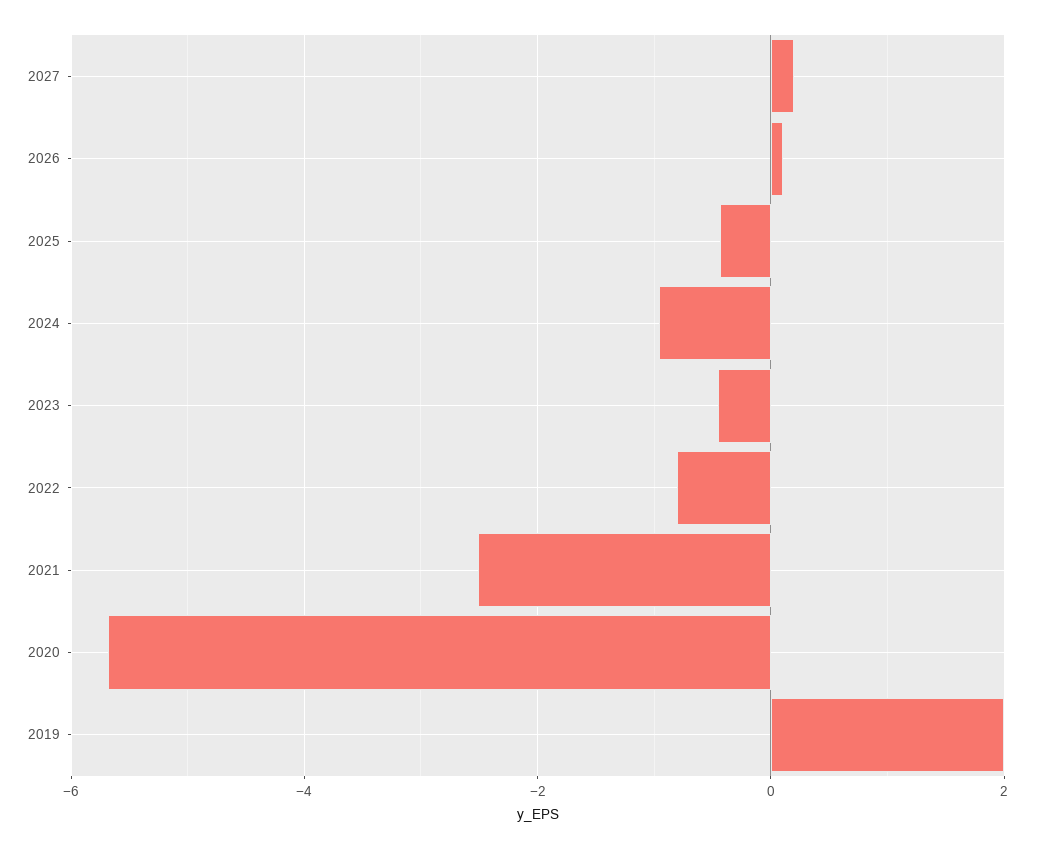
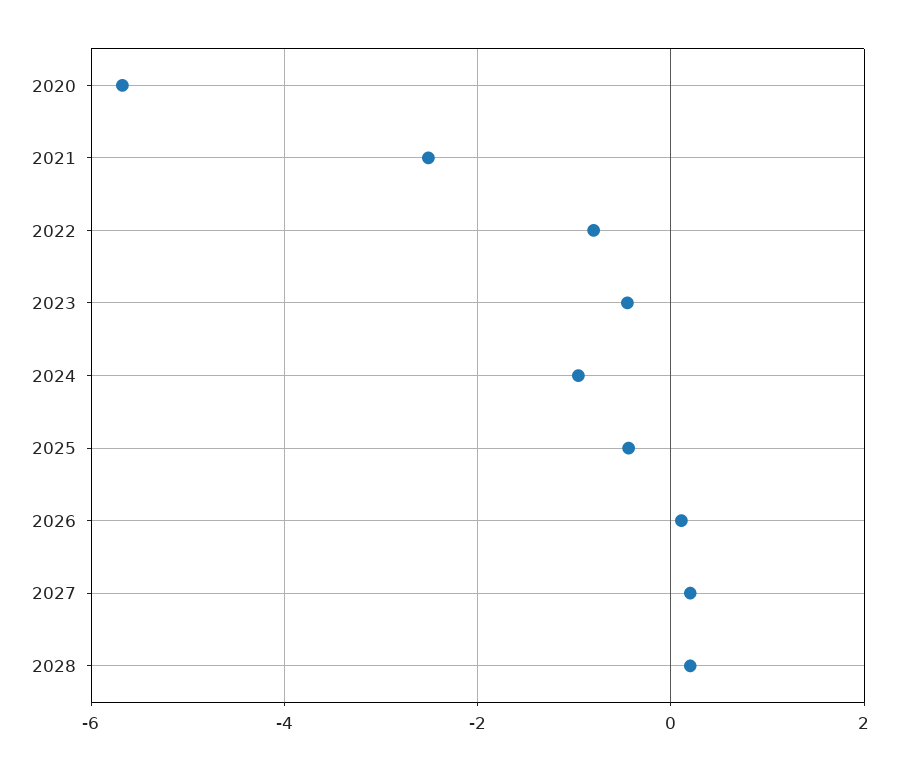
2019: 2 -> none
2028: none -> 0.2

